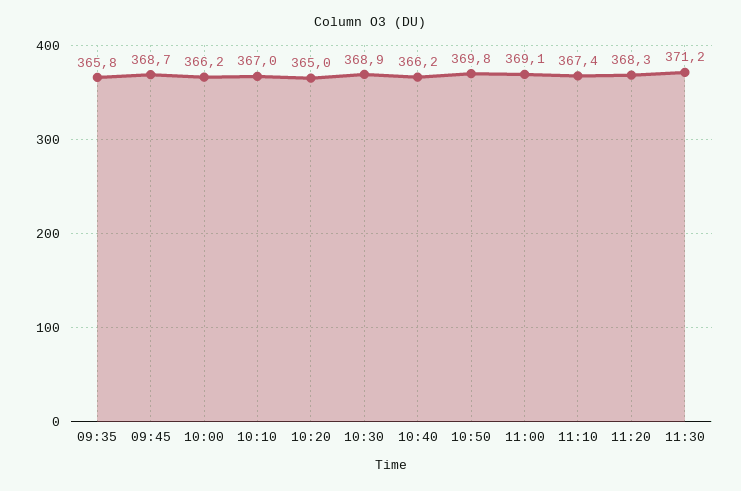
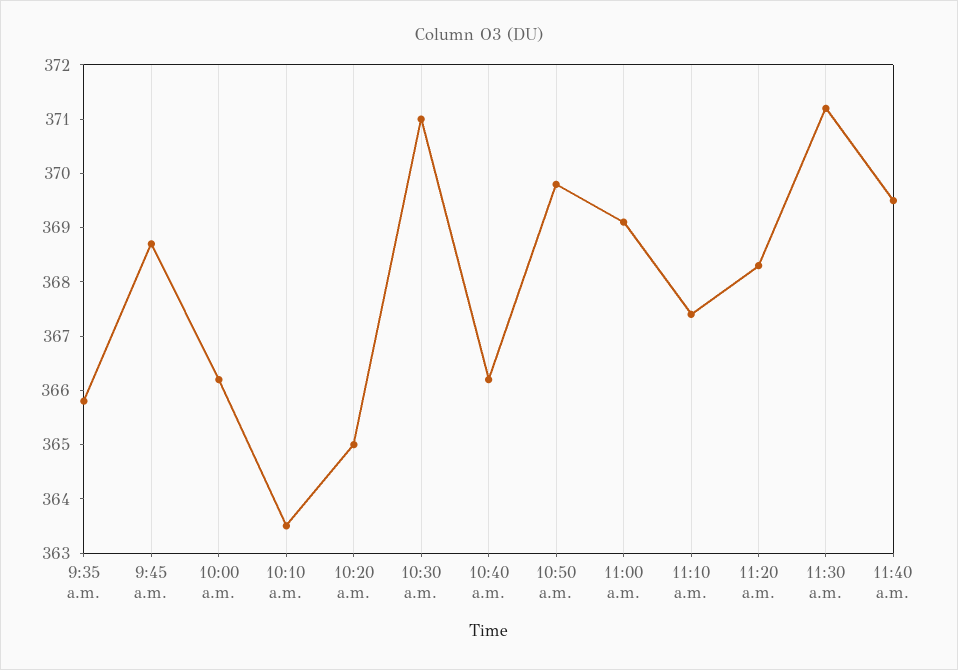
10:10: 367 -> 363.5
10:30: 368.9 -> 371
11:40 a.m.: none -> 369.5

